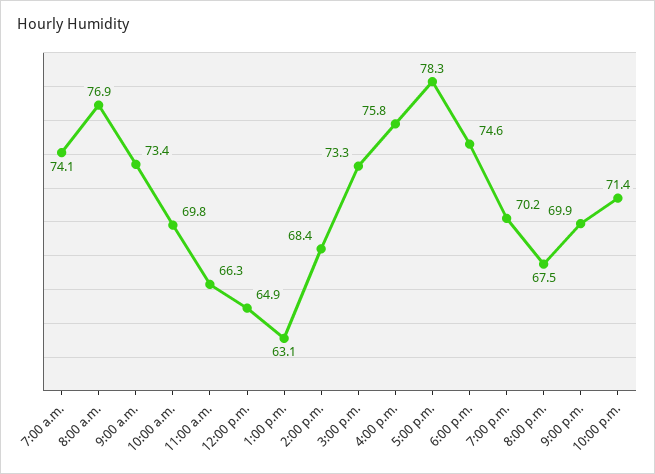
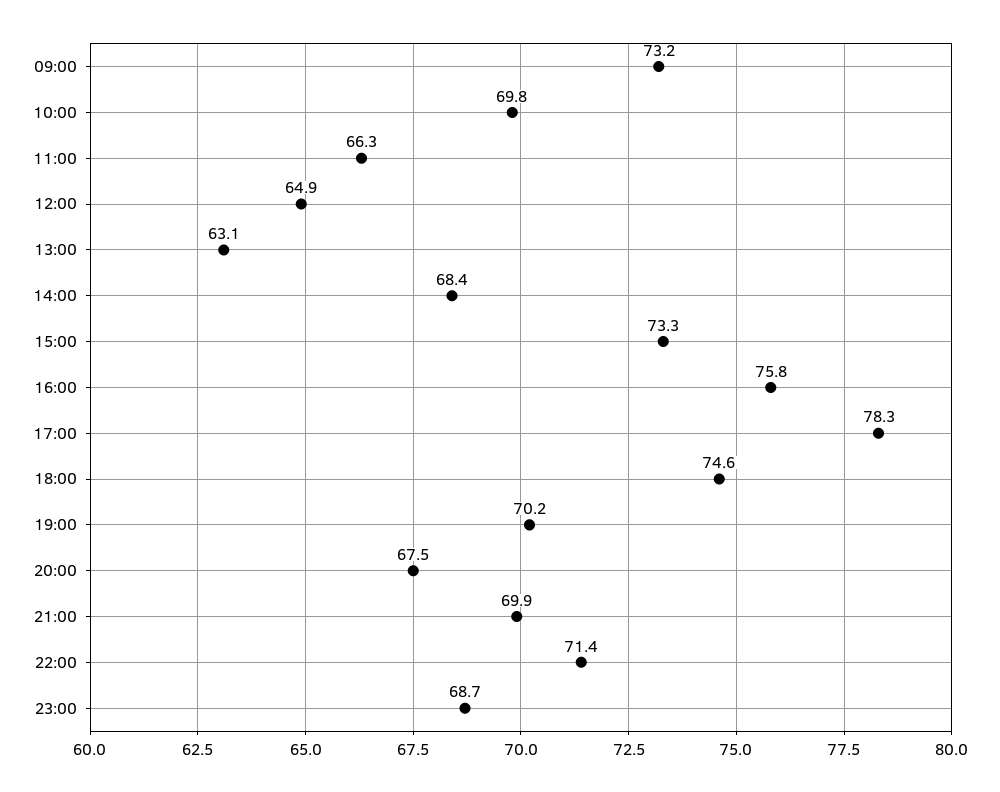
7:00 a.m.: 74.1 -> none
8:00 a.m.: 76.9 -> none
9:00 a.m.: 73.4 -> 73.2
23:00: none -> 68.7

